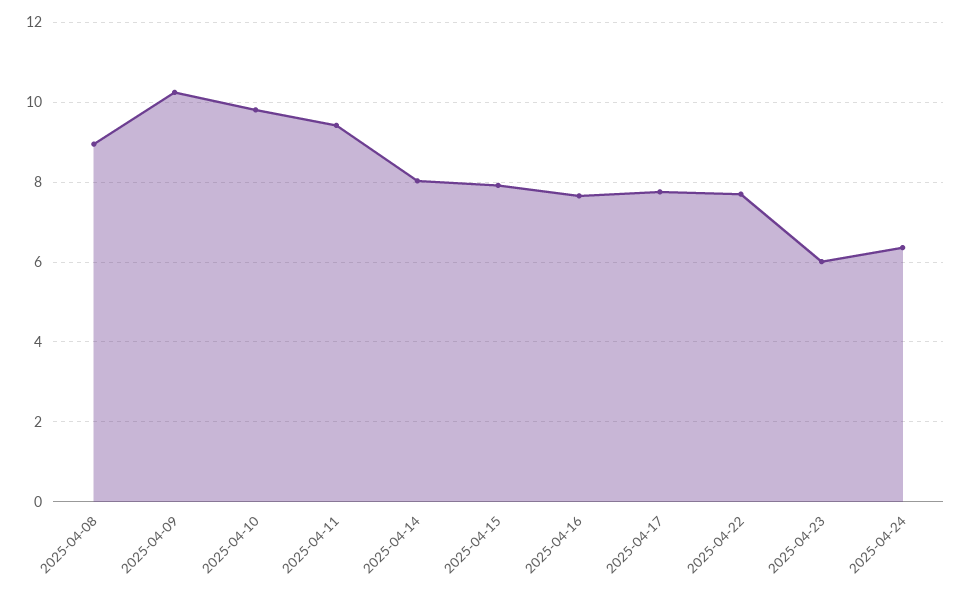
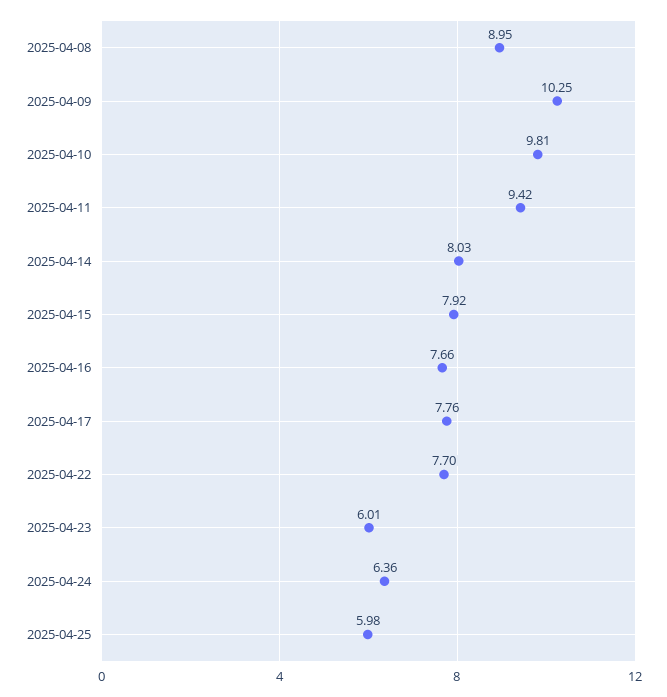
2025-04-25: none -> 5.98

